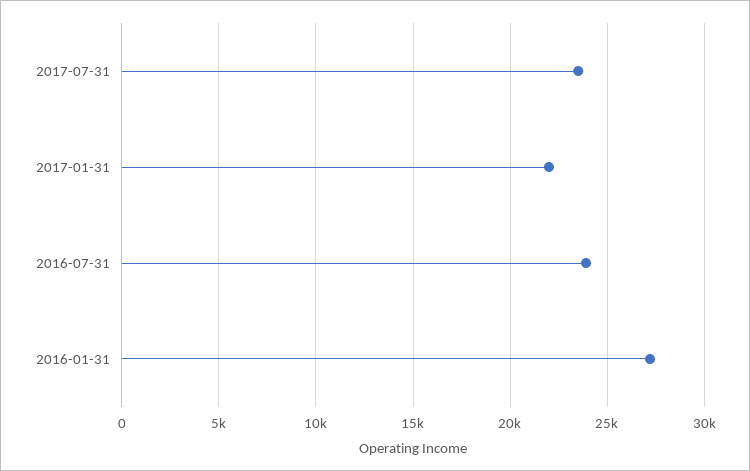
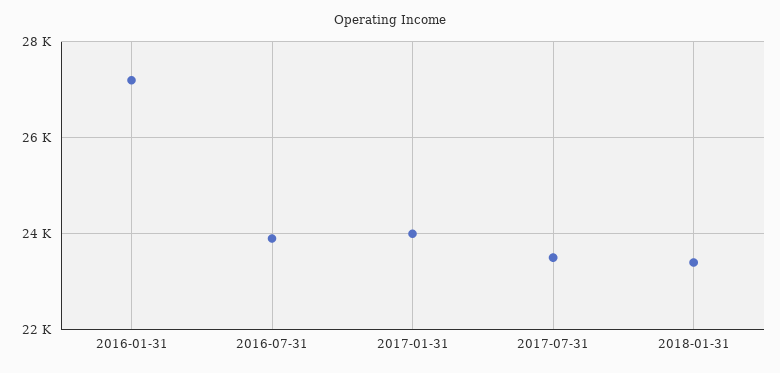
2017-01-31: 22000 -> 24000
2018-01-31: none -> 23400

